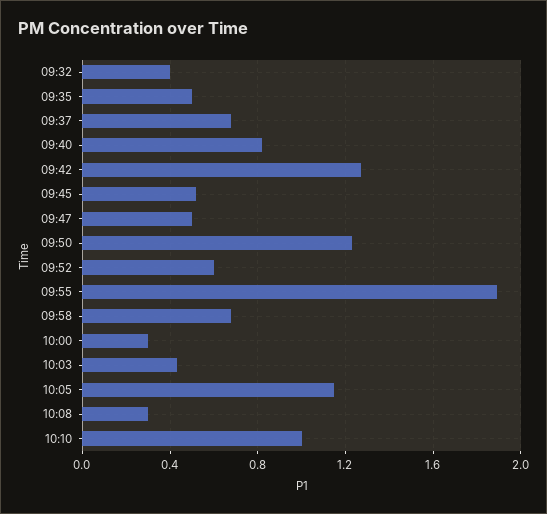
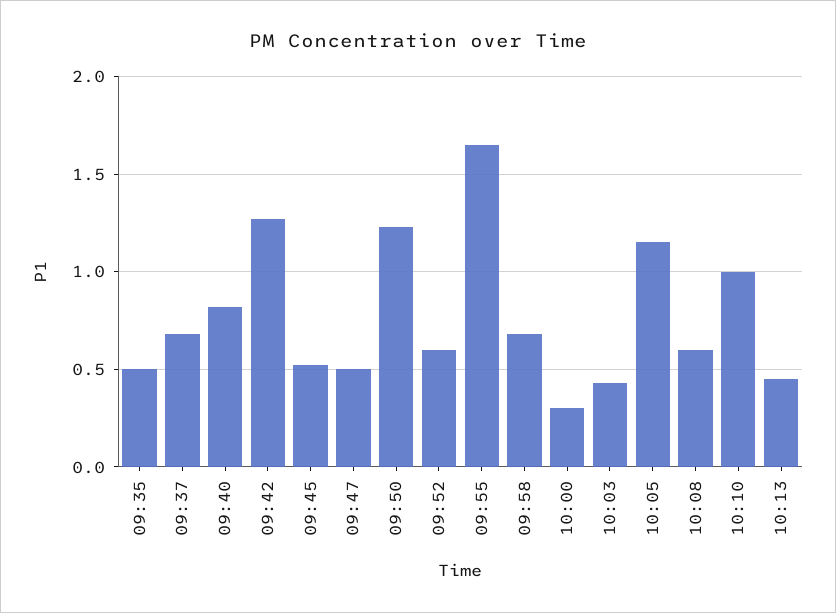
09:32: 0.4 -> none
09:55: 1.9 -> 1.65
10:08: 0.3 -> 0.6
10:13: none -> 0.45

